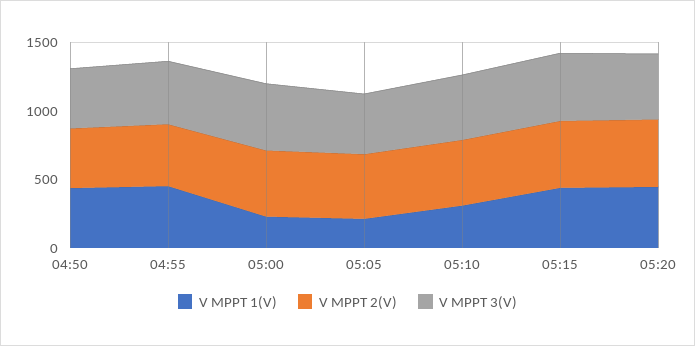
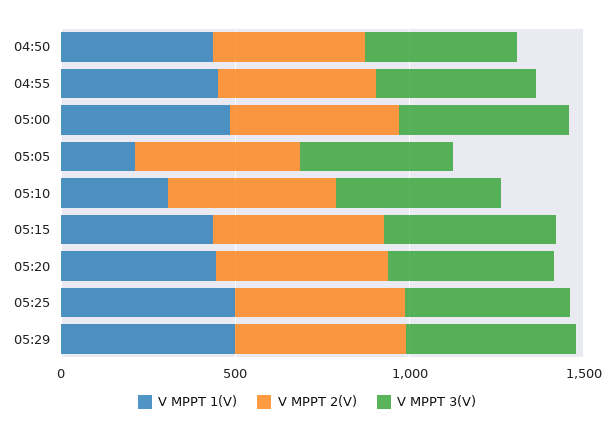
V MPPT 1(V), 05:00: 200 -> 500
V MPPT 1(V), 05:25: none -> 500
V MPPT 2(V), 05:25: none -> 500
V MPPT 3(V), 05:25: none -> 500
V MPPT 1(V), 05:29: none -> 500
V MPPT 2(V), 05:29: none -> 500
V MPPT 3(V), 05:29: none -> 500

